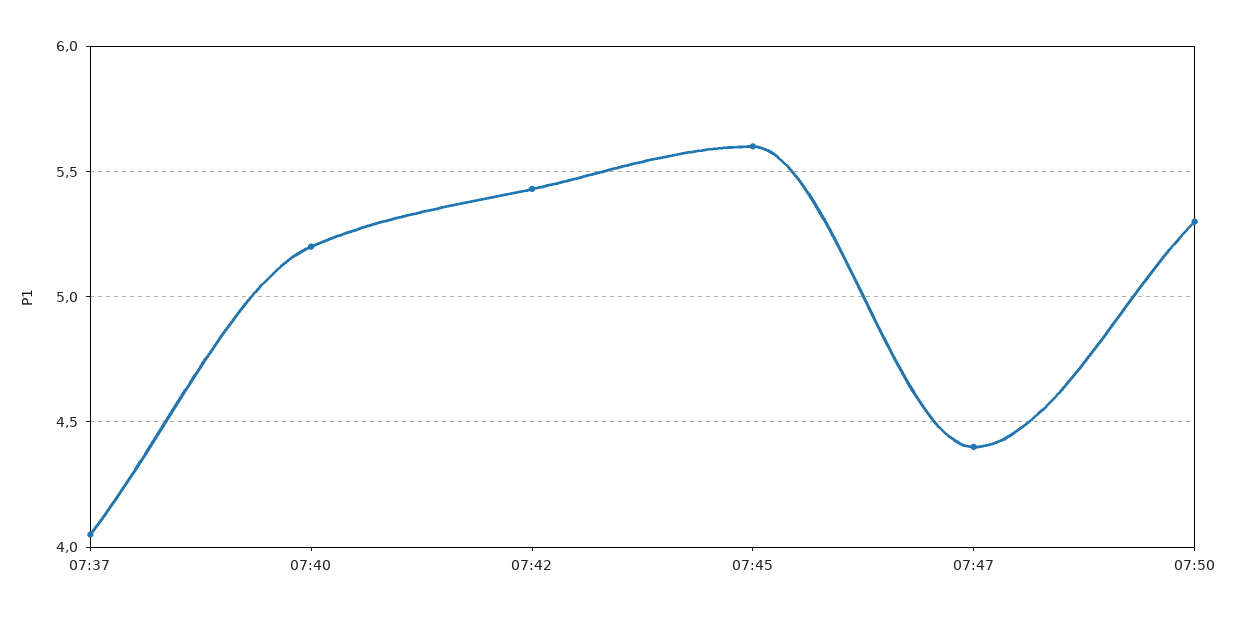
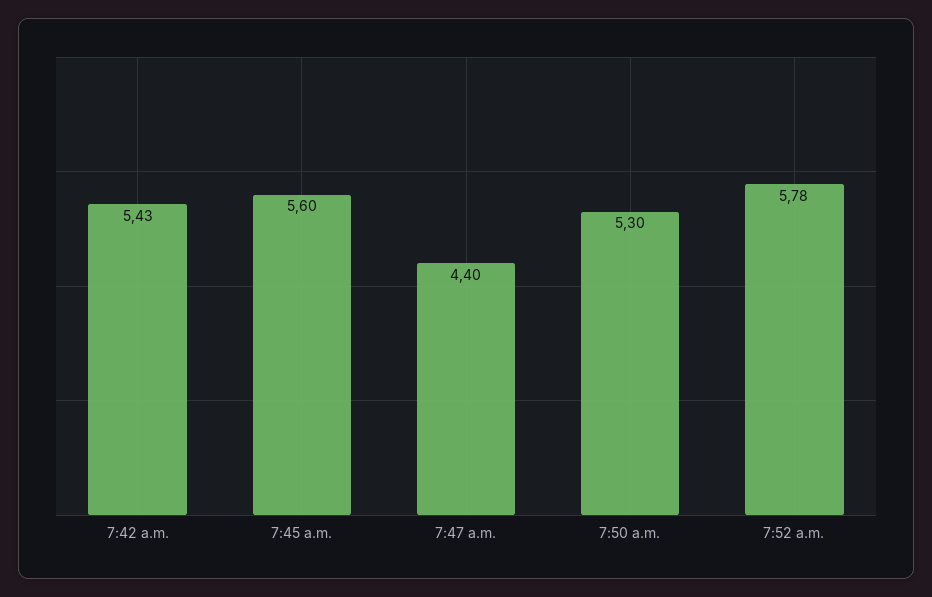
07:37: 4.05 -> none
07:40: 5.2 -> none
7:52 a.m.: none -> 5.78

